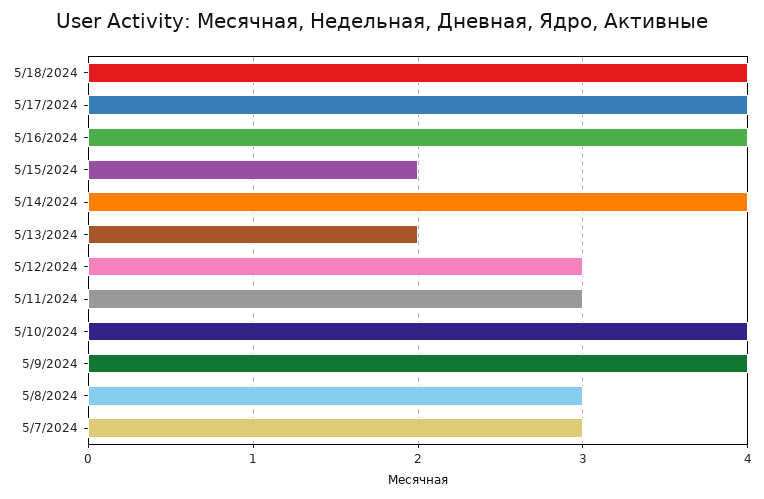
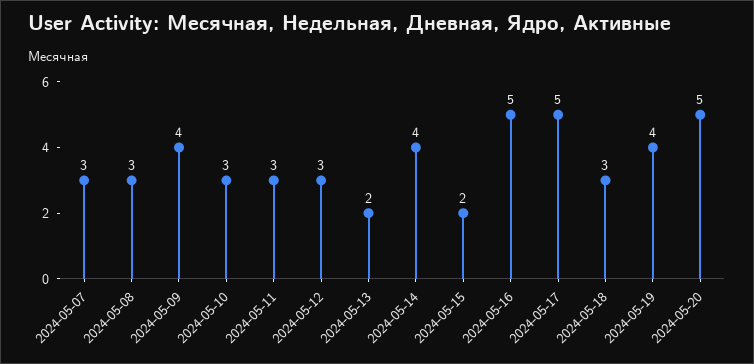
5/18/2024: 4 -> 3
5/17/2024: 4 -> 5
5/16/2024: 4 -> 5
5/10/2024: 4 -> 3
2024-05-19: none -> 4
2024-05-20: none -> 5

